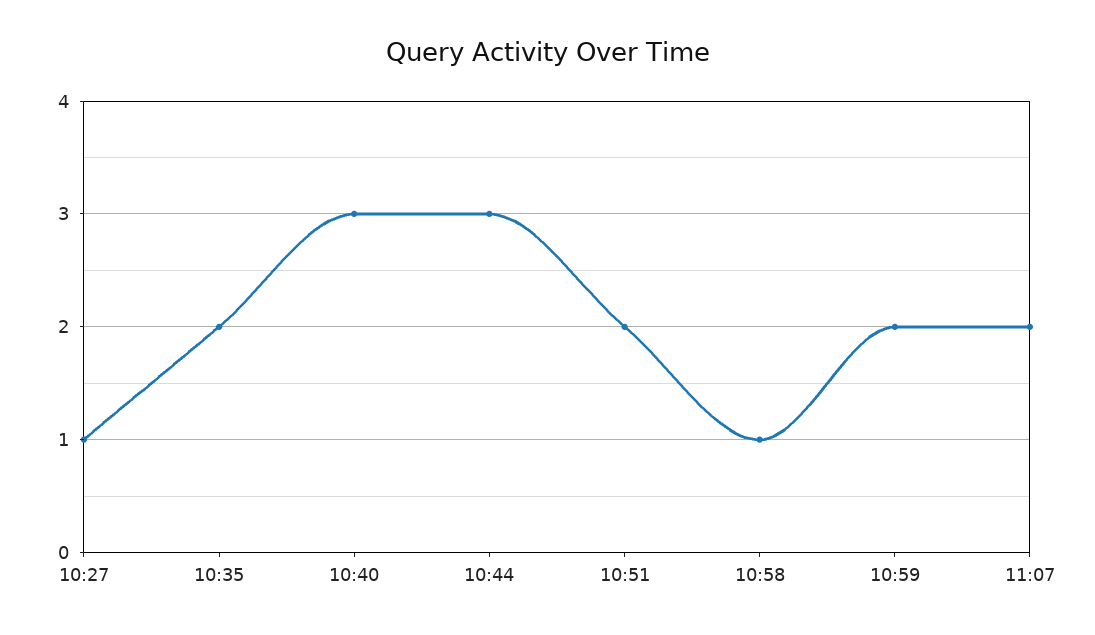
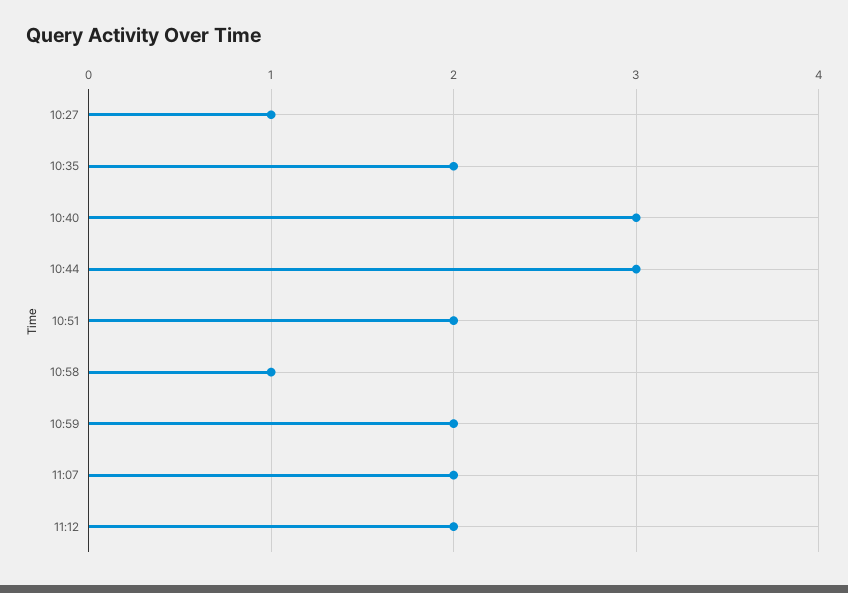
11:12: none -> 2

